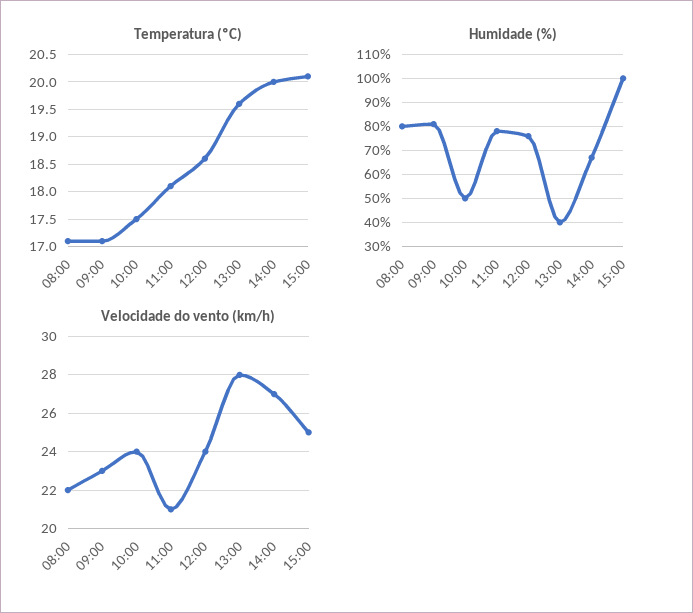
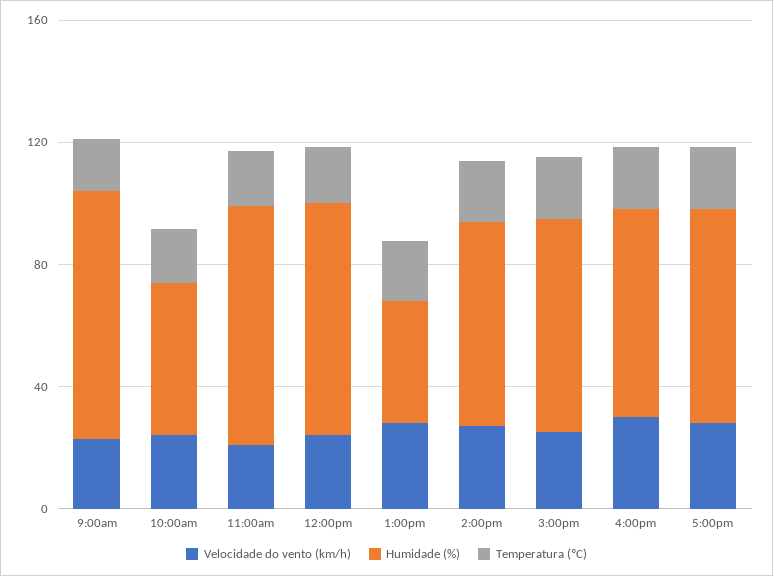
Temperatura (ºC), 08:00: 17 -> none
Humidade (%), 08:00: 80 -> none
Humidade (%), 15:00: 100 -> 70
Velocidade do vento (km/h), 08:00: 22 -> none
Velocidade do vento (km/h), 4:00pm: none -> 30
Humidade (%), 4:00pm: none -> 70
Temperatura (ºC), 4:00pm: none -> 20
Velocidade do vento (km/h), 5:00pm: none -> 30
Humidade (%), 5:00pm: none -> 70
Temperatura (ºC), 5:00pm: none -> 20

